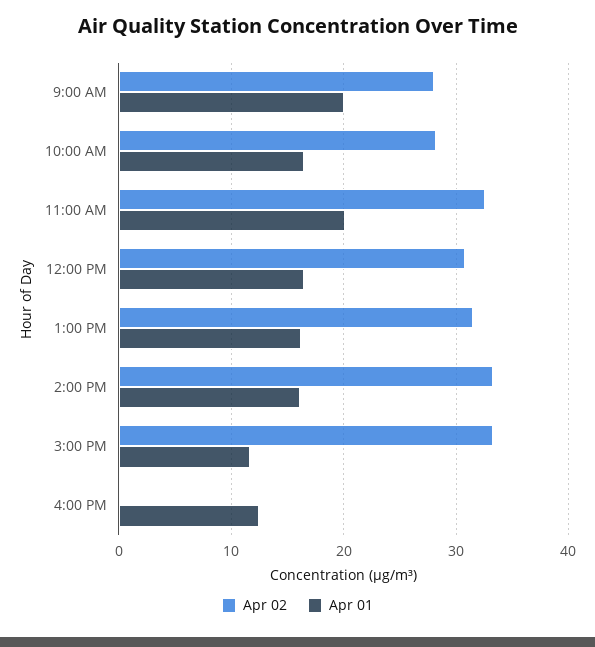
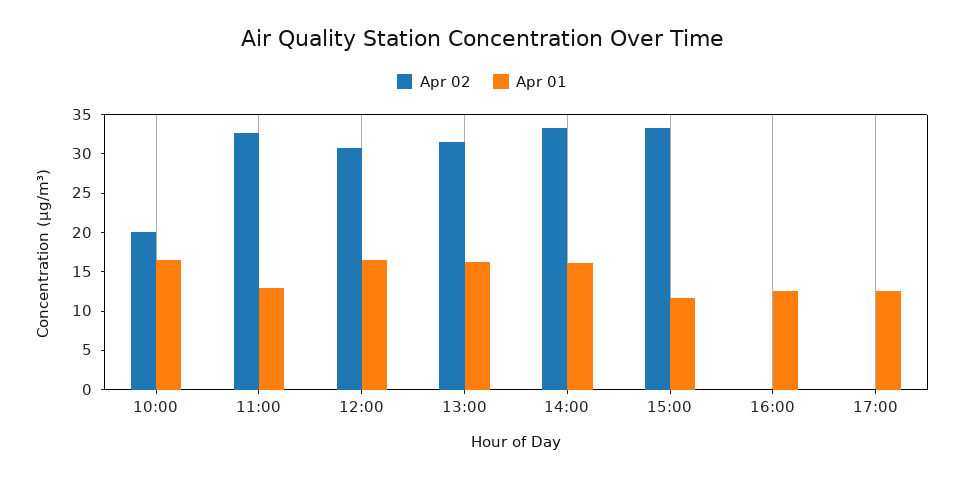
Apr 02, 9:00 AM: 28 -> none
Apr 01, 9:00 AM: 20 -> none
Apr 02, 10:00 AM: 28 -> 20
Apr 01, 11:00 AM: 20 -> 12.5
Apr 02, 17:00: none -> 0
Apr 01, 17:00: none -> 12.5

